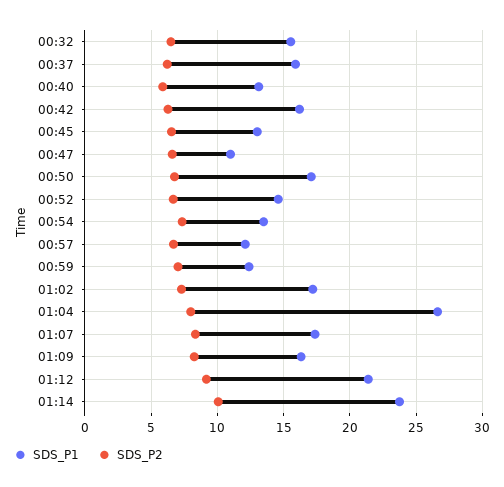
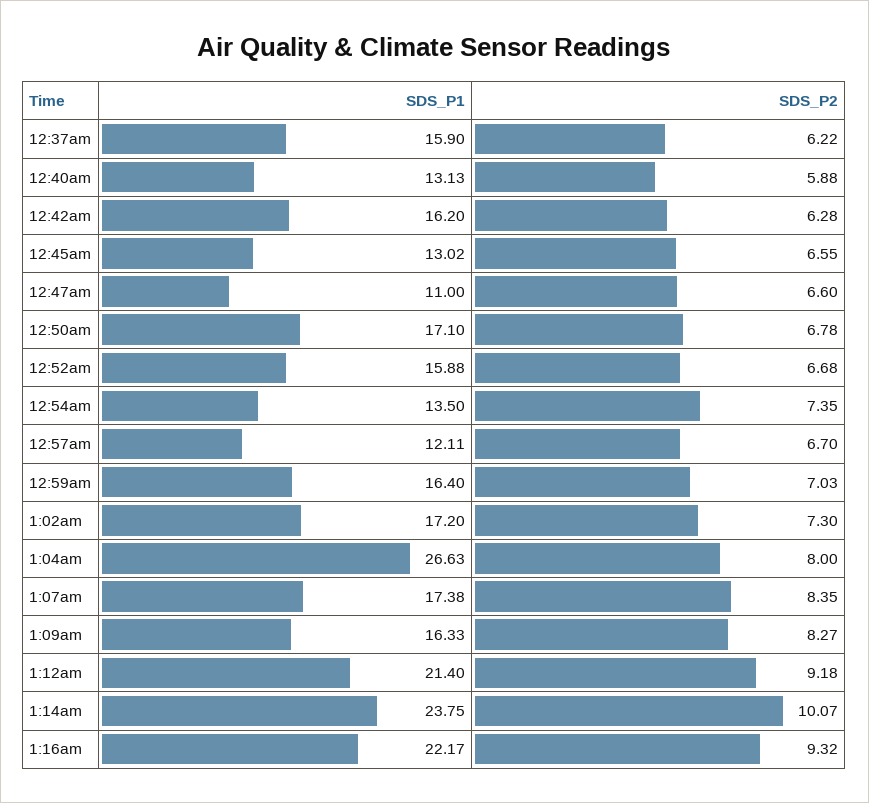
SDS_P1, 00:32: 15.5 -> none
SDS_P2, 00:32: 6.5 -> none
SDS_P1, 00:52: 14.5 -> 15.88
SDS_P1, 00:59: 12.5 -> 16.4
SDS_P1, 1:16am: none -> 22.17
SDS_P2, 1:16am: none -> 9.32

